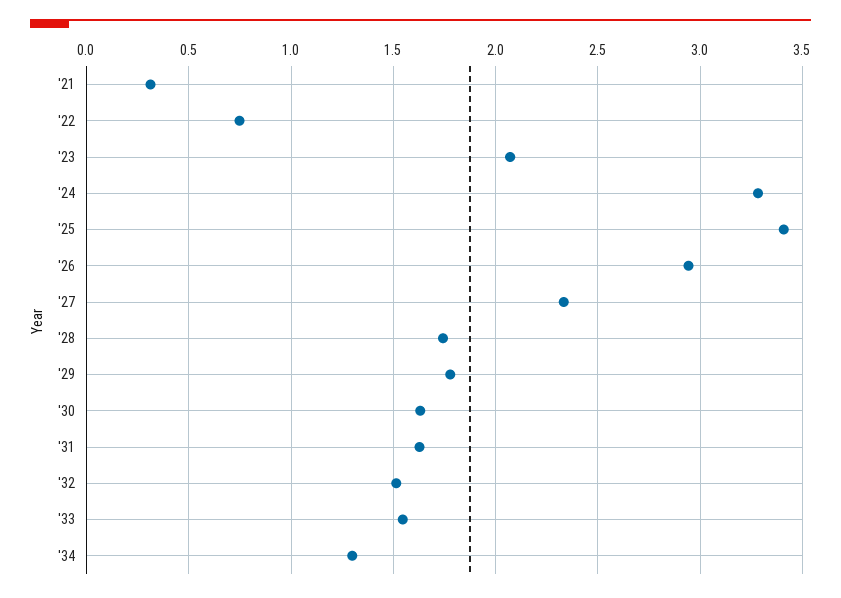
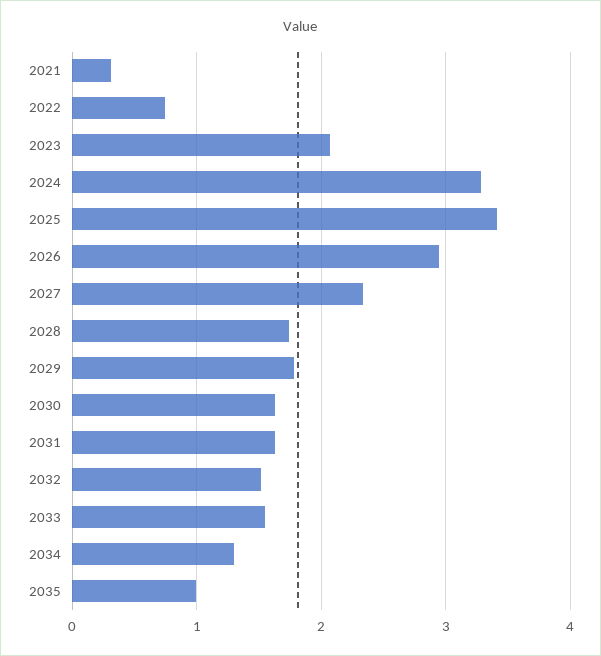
2035: none -> 1

